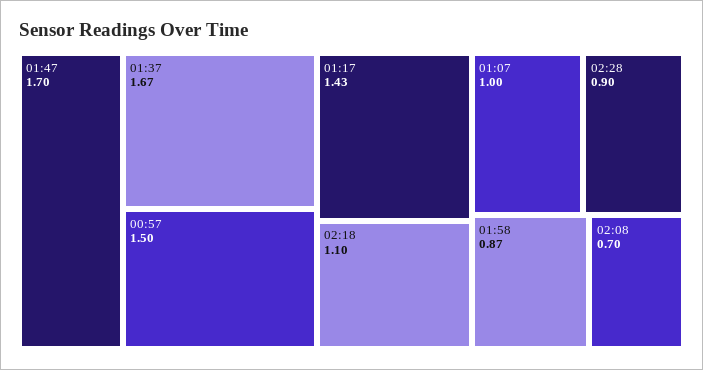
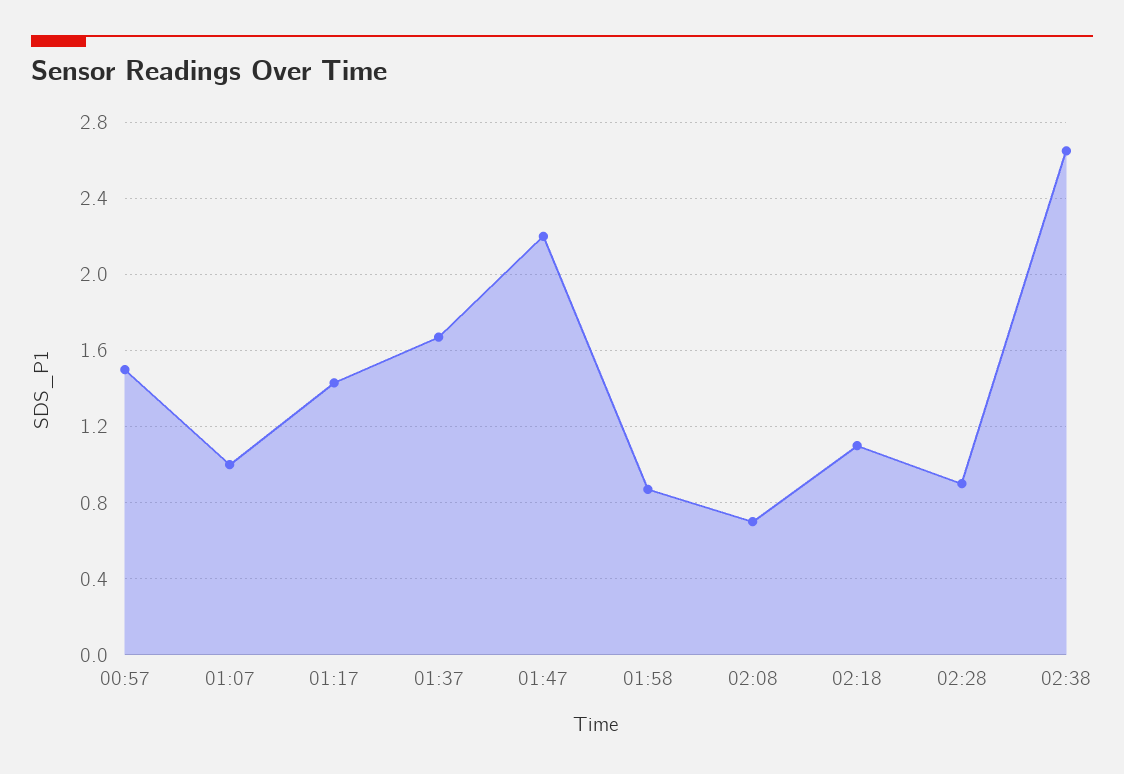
01:47: 1.7 -> 2.2
02:38: none -> 2.65

